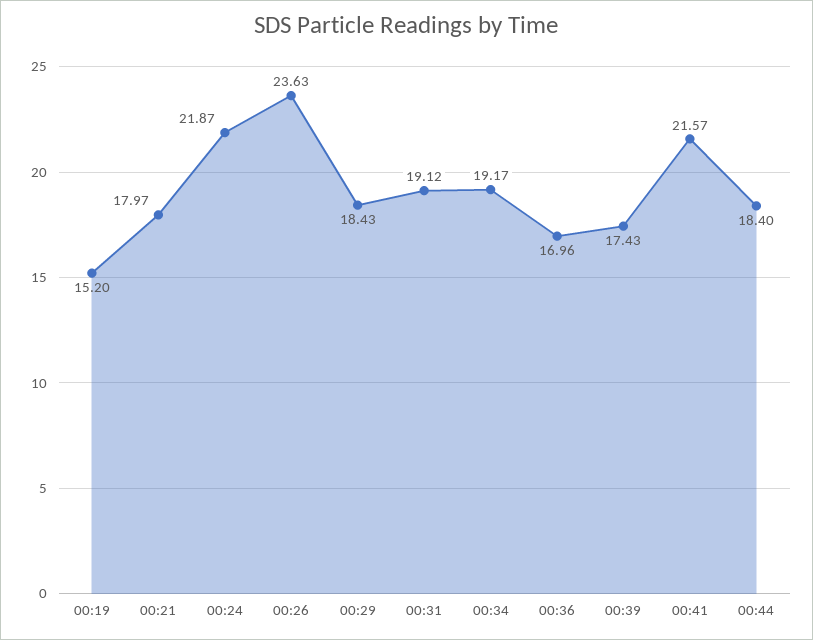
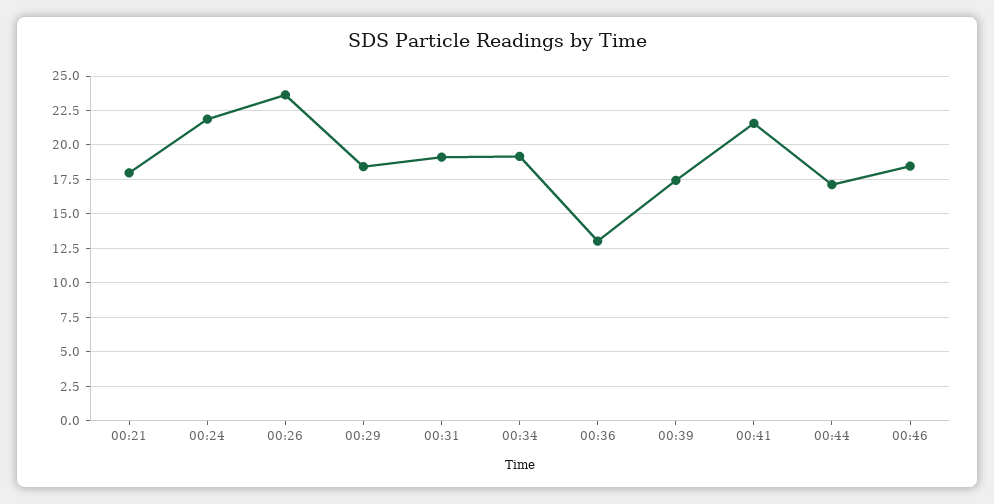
00:19: 15.2 -> none
00:36: 16.96 -> 13
00:44: 18.4 -> 17
00:46: none -> 18.5

